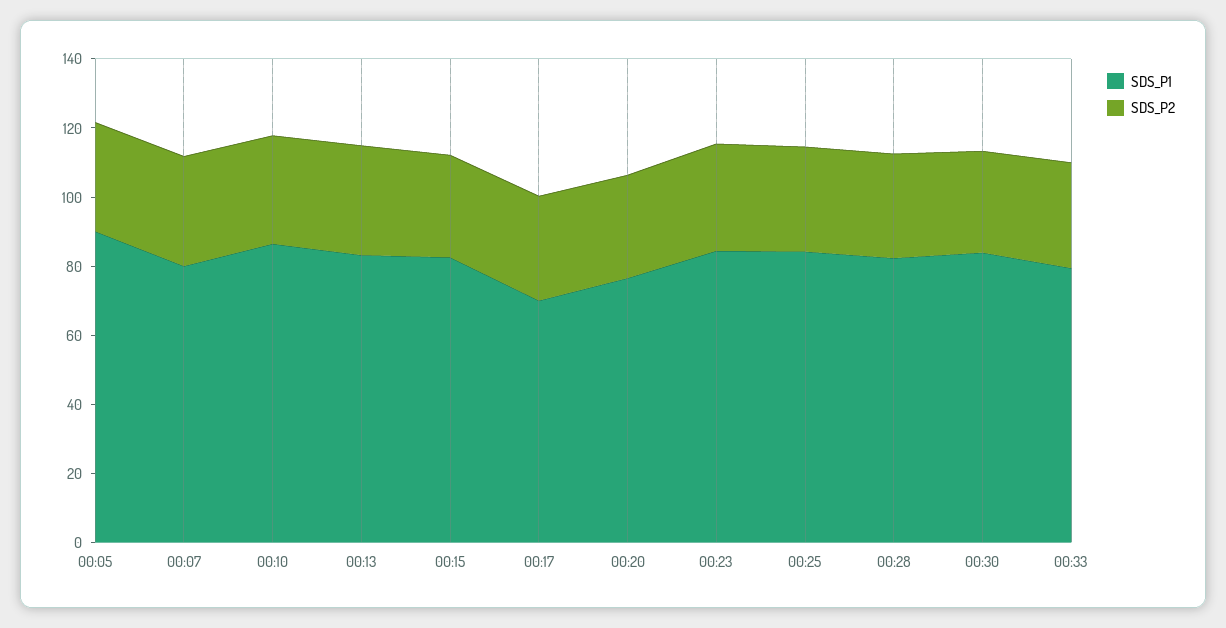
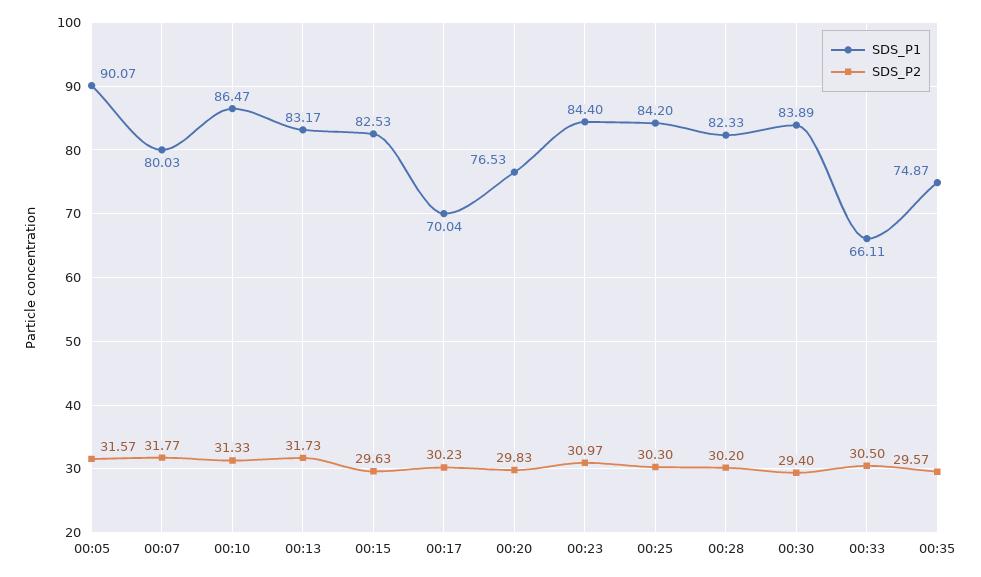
SDS_P1, 00:33: 80 -> 66.11
SDS_P1, 00:35: none -> 74.87
SDS_P2, 00:35: none -> 29.57

